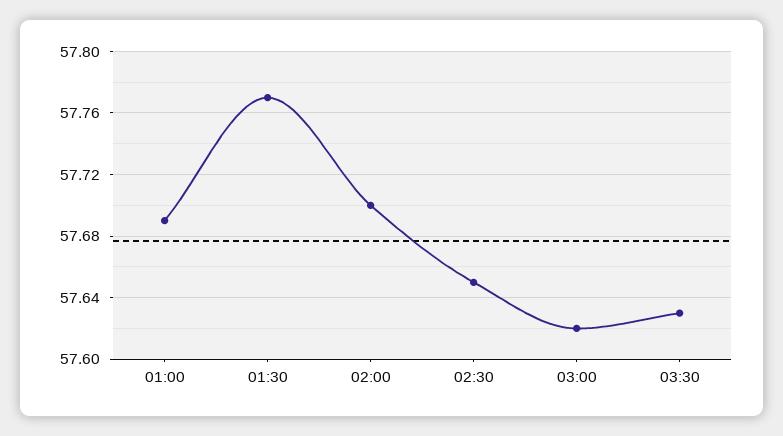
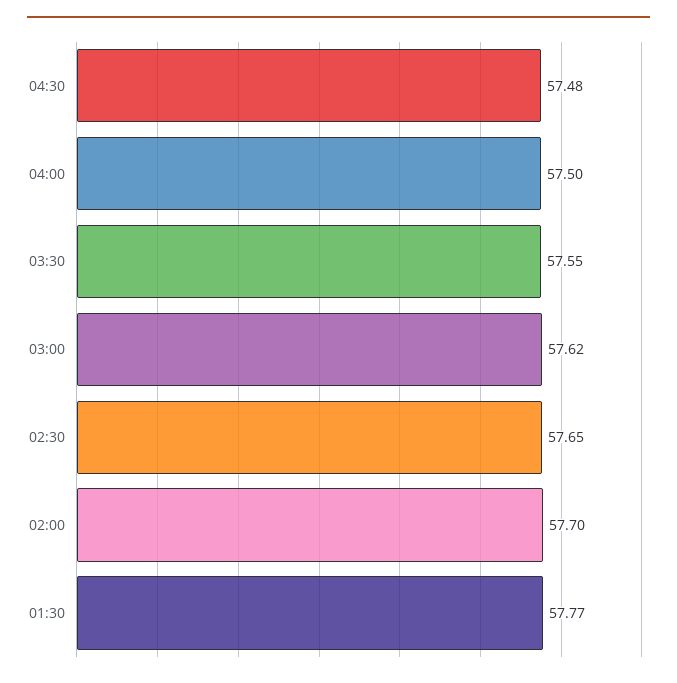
01:00: 57.69 -> none
03:30: 57.63 -> 57.55
04:30: none -> 57.48
04:00: none -> 57.5

